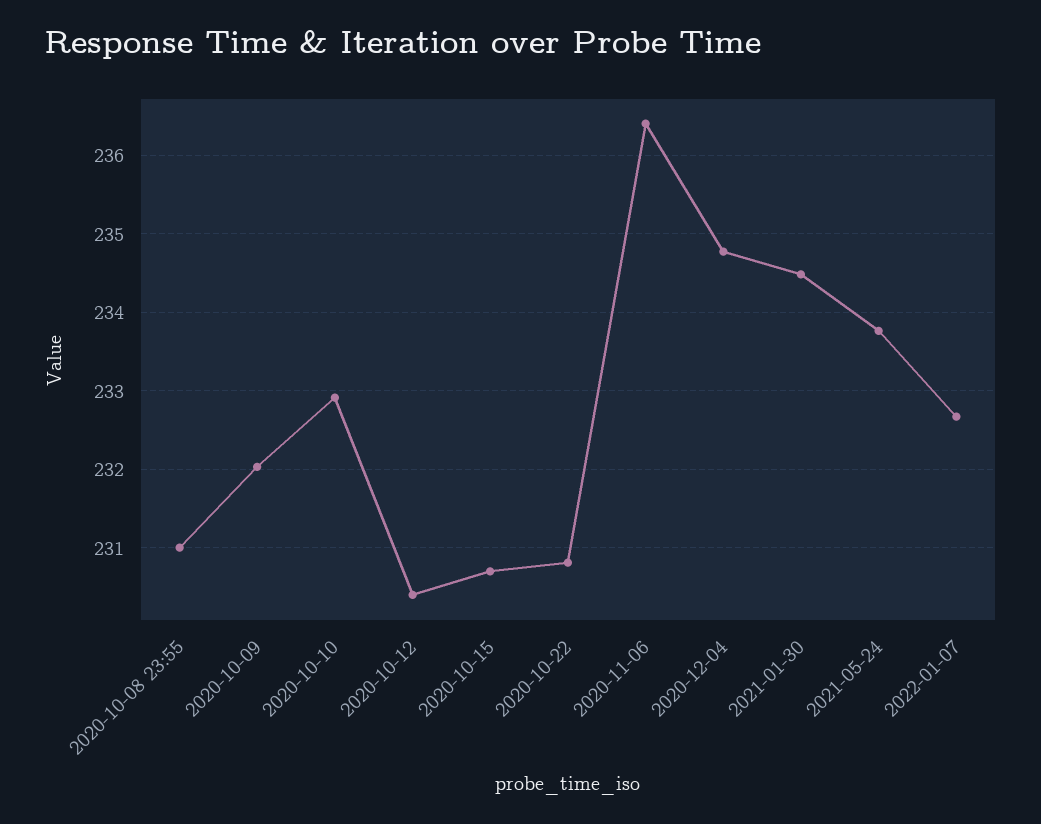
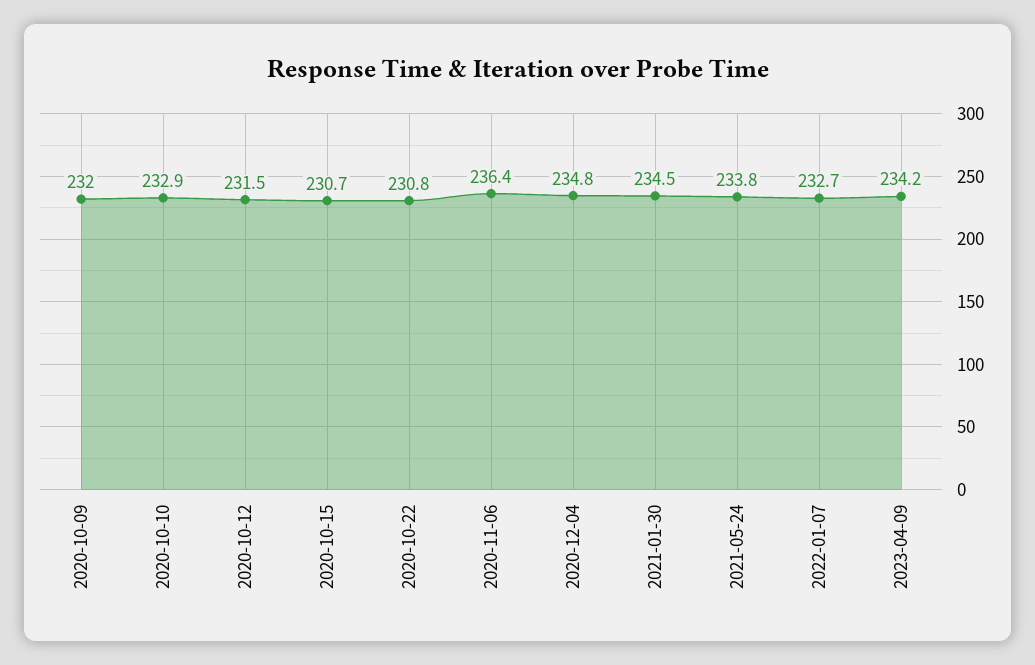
2020-10-08 23:55: 231 -> none
2020-10-12: 230.4 -> 231.5
2023-04-09: none -> 234.2

